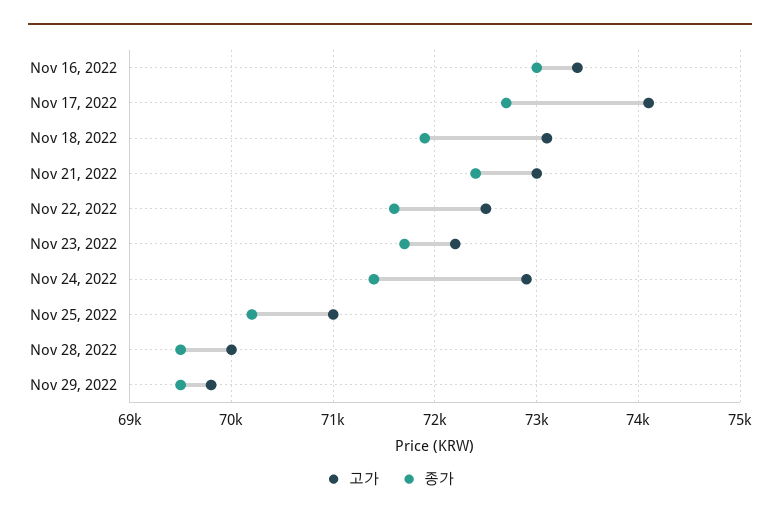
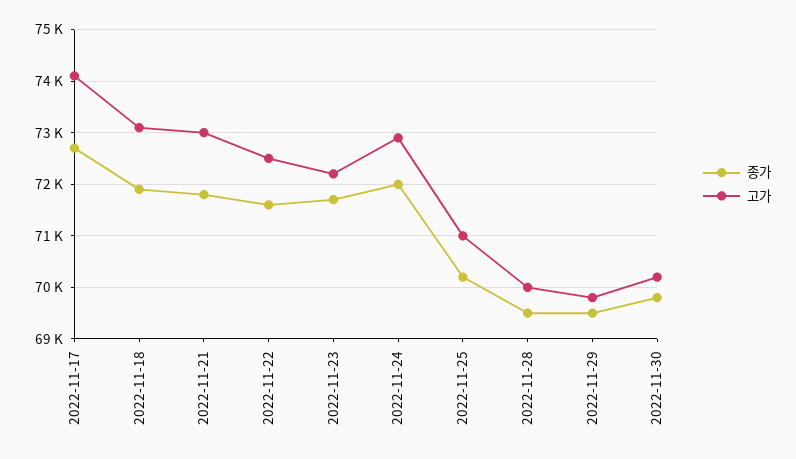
고가, Nov 16, 2022: 73400 -> none
종가, Nov 16, 2022: 73000 -> none
종가, Nov 21, 2022: 72400 -> 71800
종가, Nov 24, 2022: 71400 -> 72000
종가, 2022-11-30: none -> 69800
고가, 2022-11-30: none -> 70200

